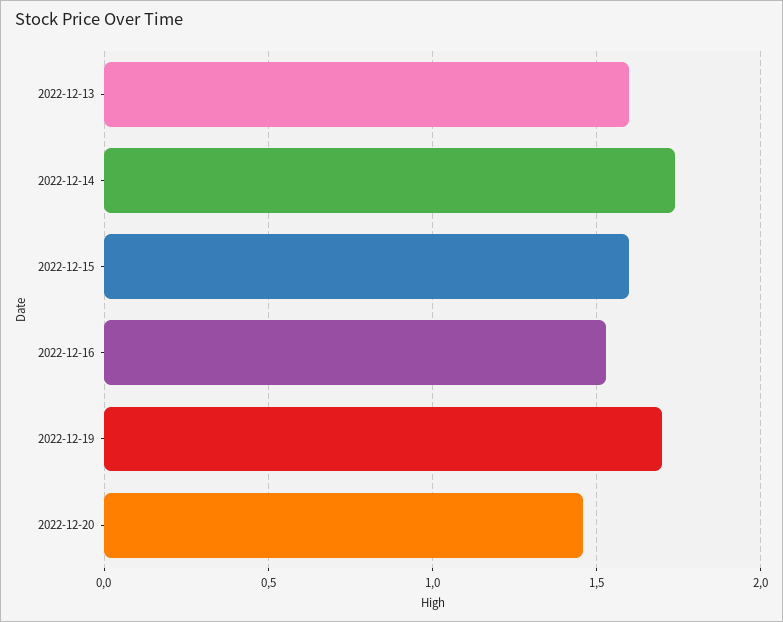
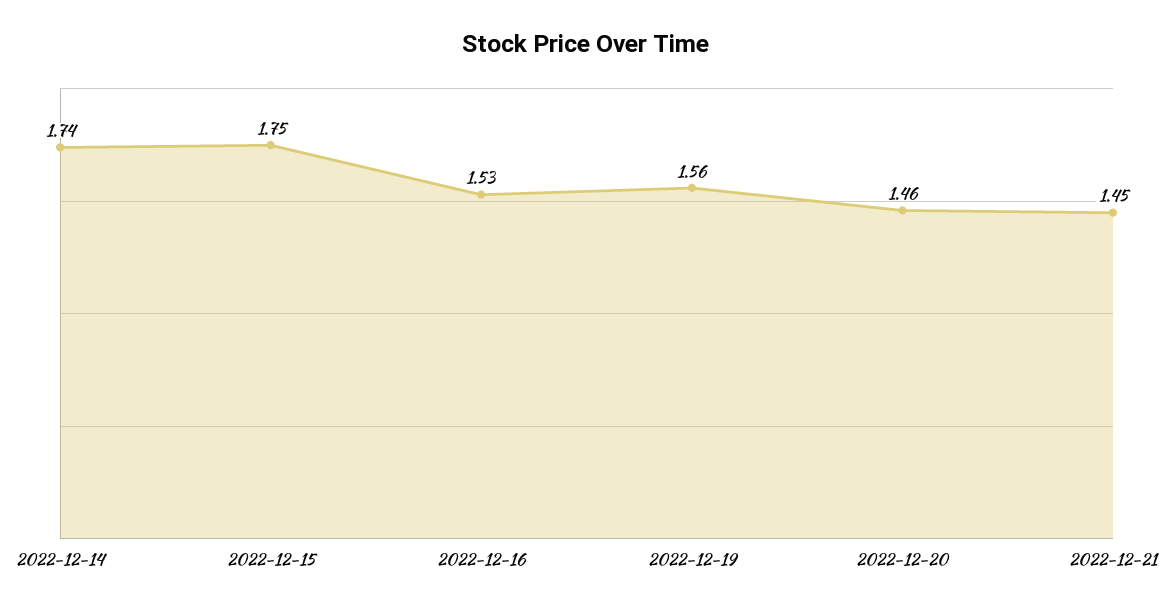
2022-12-13: 1.6 -> none
2022-12-15: 1.6 -> 1.75
2022-12-19: 1.7 -> 1.56
2022-12-21: none -> 1.45

